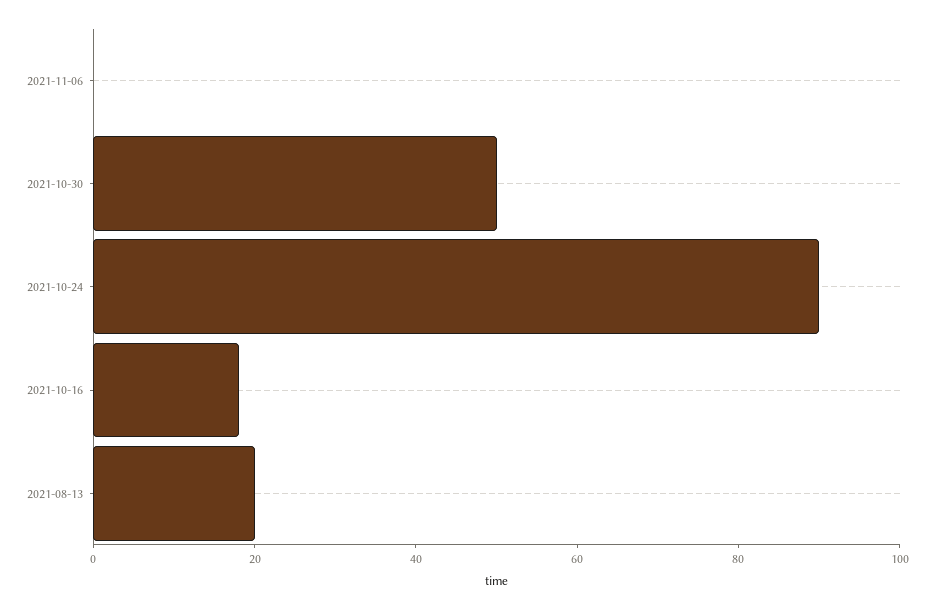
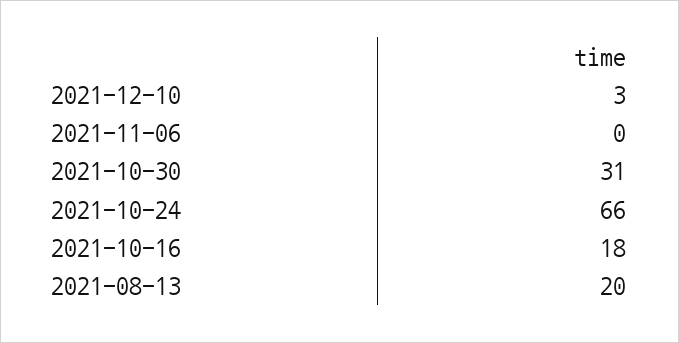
2021-10-30: 50 -> 31
2021-10-24: 90 -> 66
2021-12-10: none -> 3

